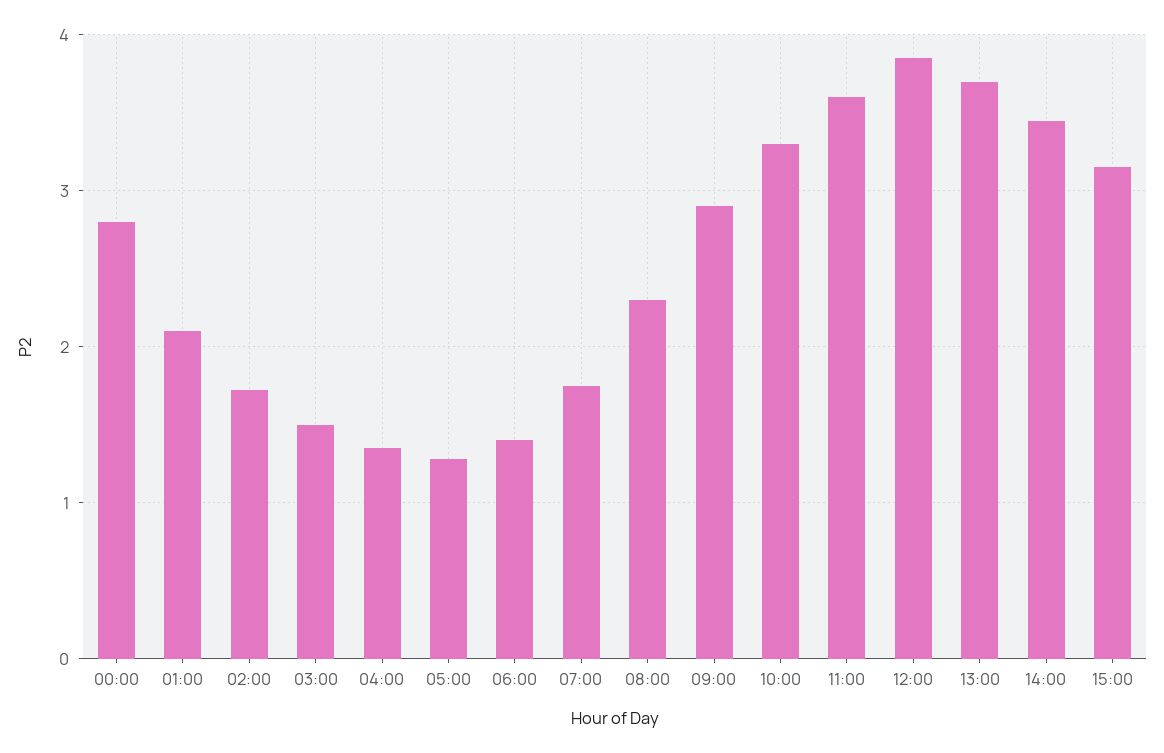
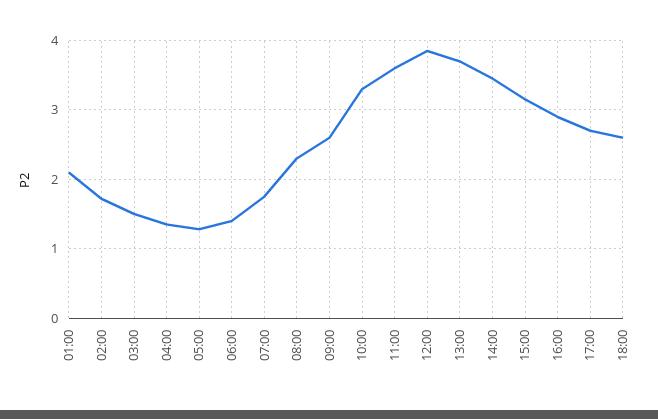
00:00: 2.8 -> none
09:00: 2.9 -> 2.6
16:00: none -> 2.9
17:00: none -> 2.7
18:00: none -> 2.6

